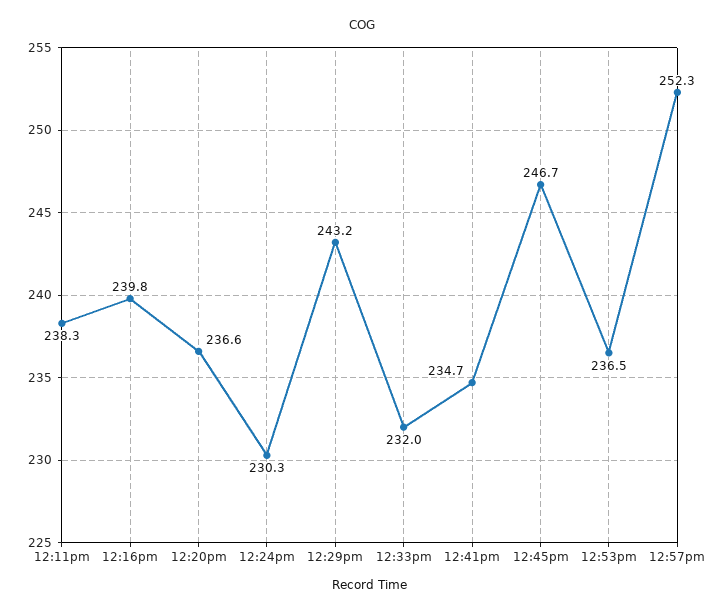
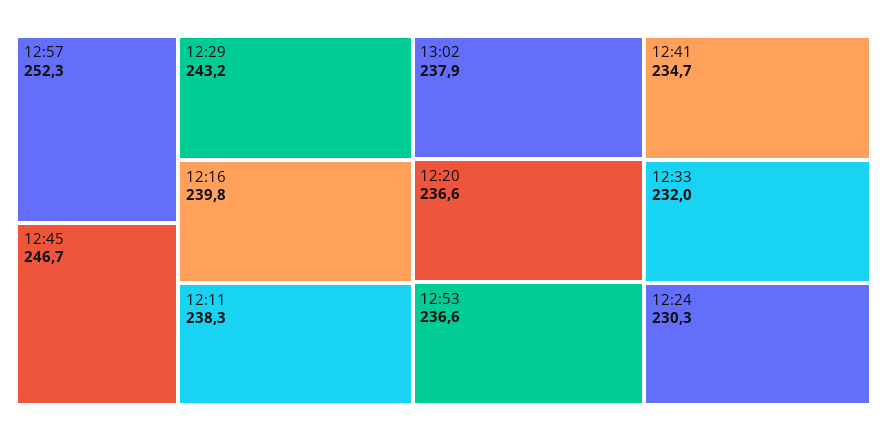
12:53pm: 236.5 -> 236.6
13:02: none -> 237.9

